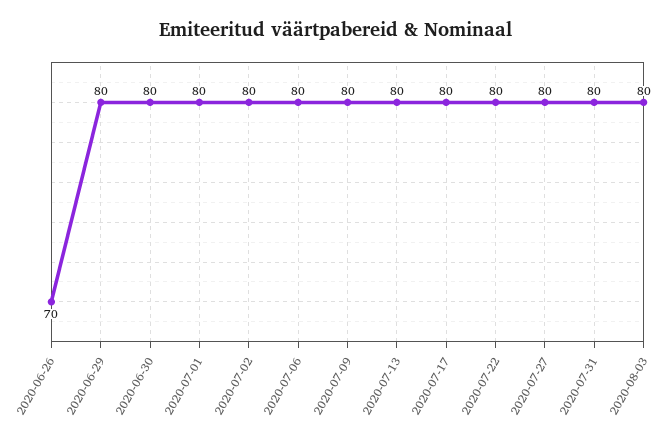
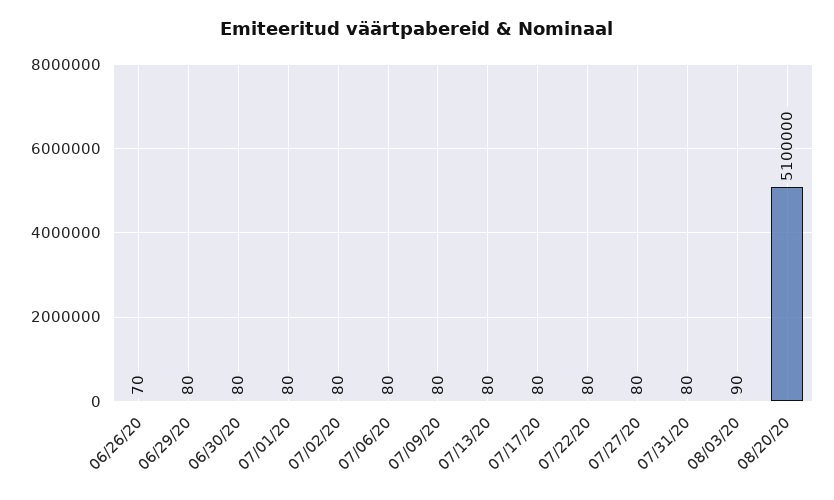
2020-08-03: 80 -> 90
08/20/20: none -> 5100000

